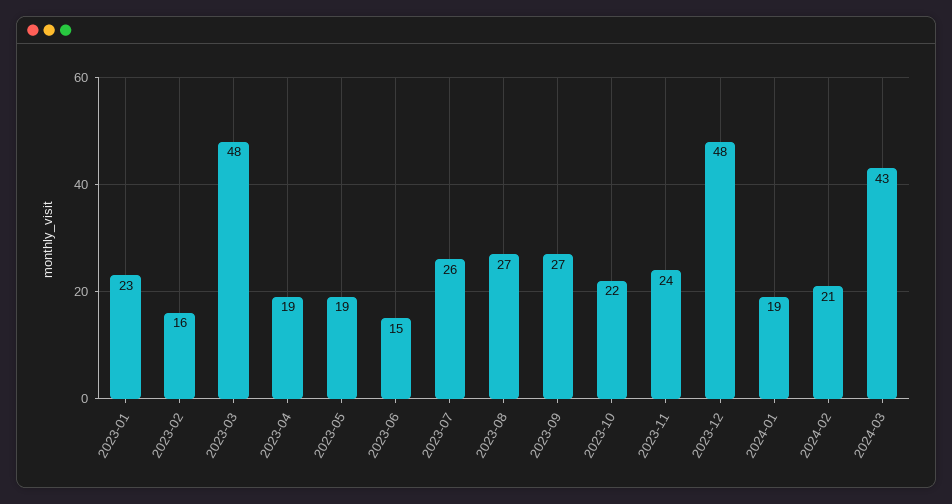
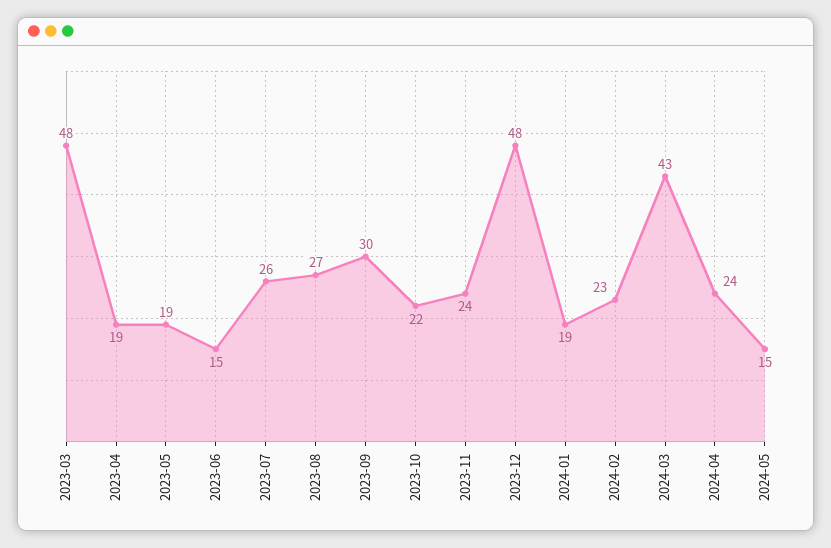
2023-01: 23 -> none
2023-02: 16 -> none
2023-09: 27 -> 30
2024-02: 21 -> 23
2024-04: none -> 24
2024-05: none -> 15

